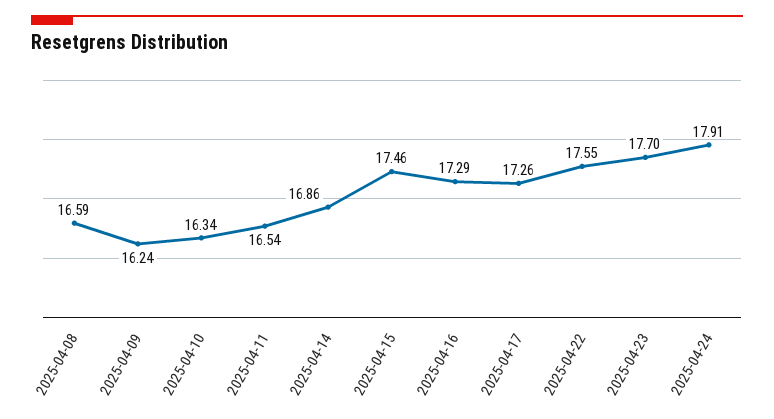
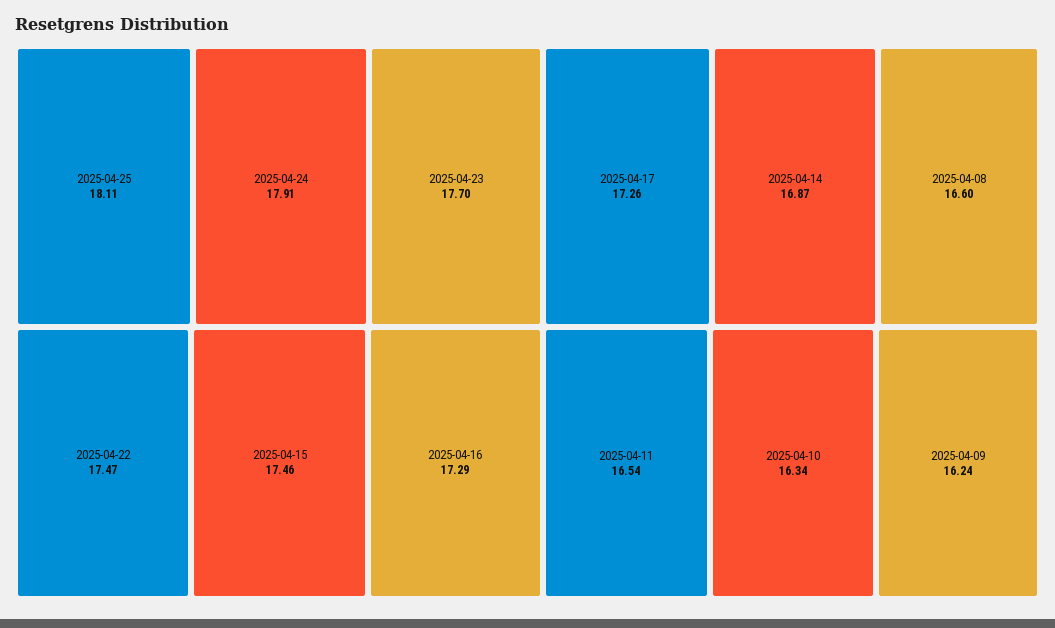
2025-04-08: 16.59 -> 16.6
2025-04-14: 16.86 -> 16.87
2025-04-22: 17.55 -> 17.47
2025-04-25: none -> 18.11

